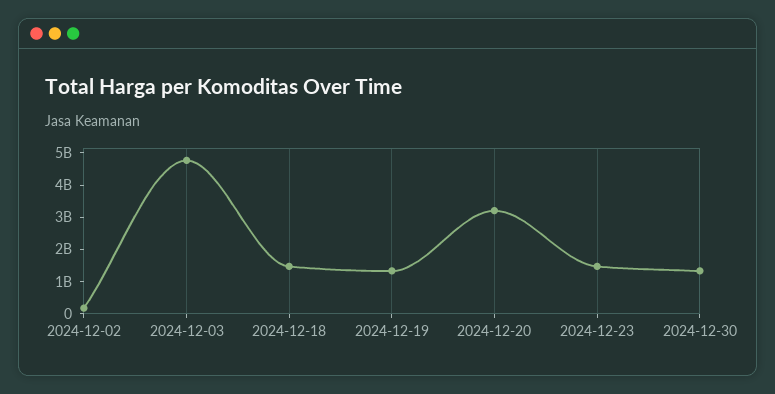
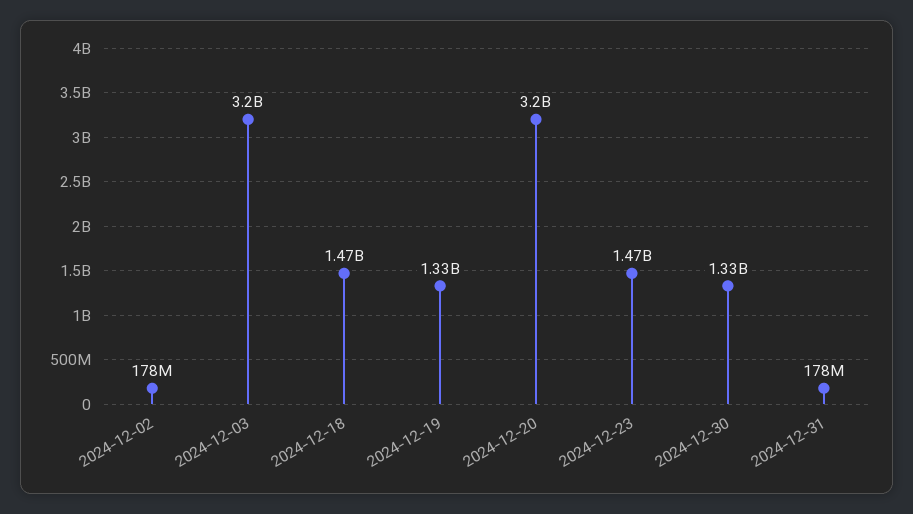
2024-12-03: 4750000000 -> 3200000000
2024-12-31: none -> 178000000

